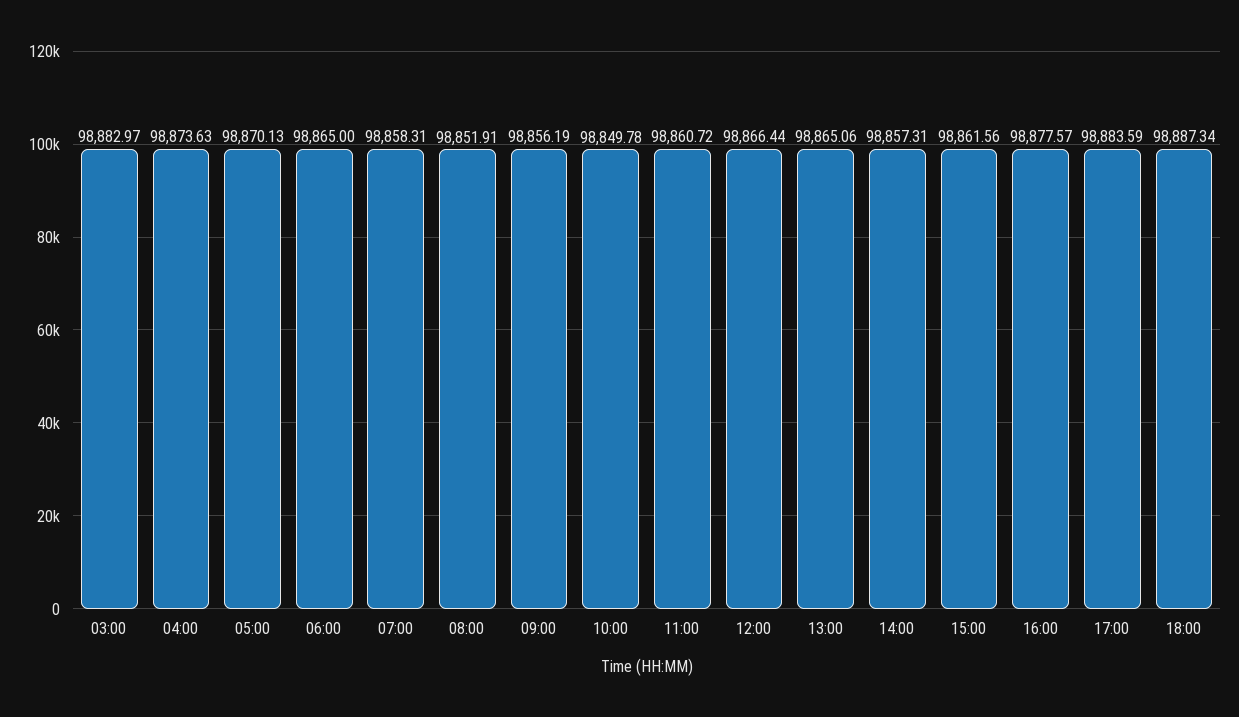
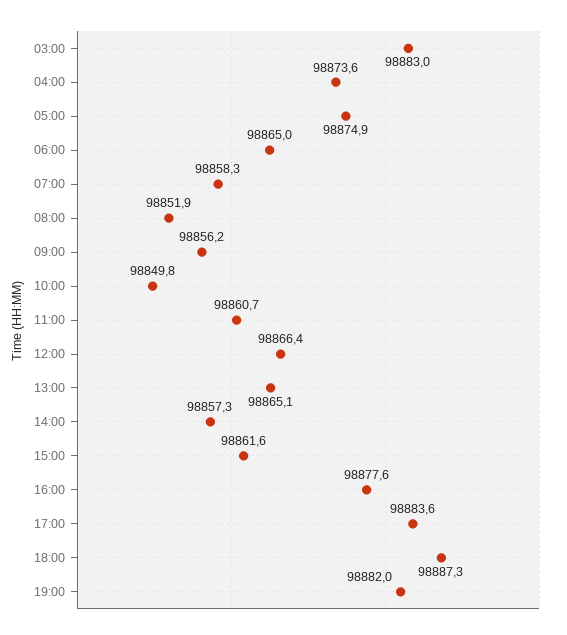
05:00: 98870.13 -> 98874.9
19:00: none -> 98882

